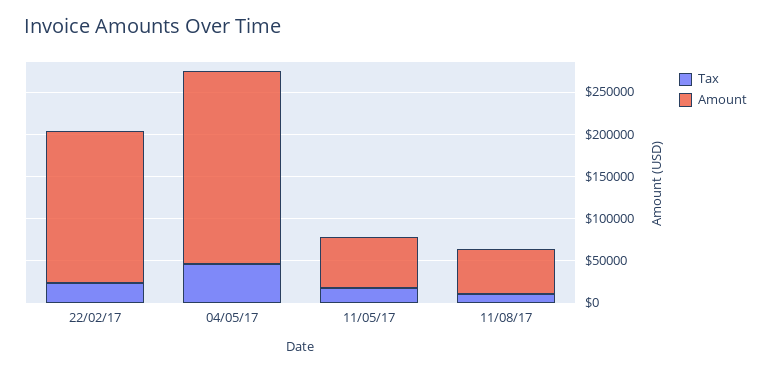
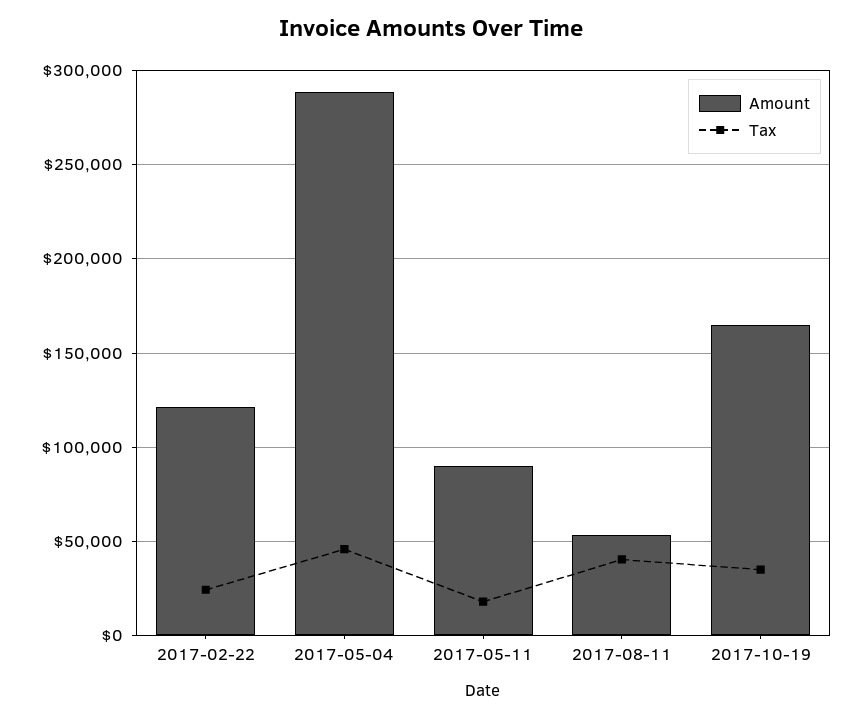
Amount, 22/02/17: 180000 -> 120000
Amount, 04/05/17: 230000 -> 290000
Amount, 11/05/17: 60000 -> 90000
Tax, 11/08/17: 10000 -> 40000
Amount, 2017-10-19: none -> 165000
Tax, 2017-10-19: none -> 35000

